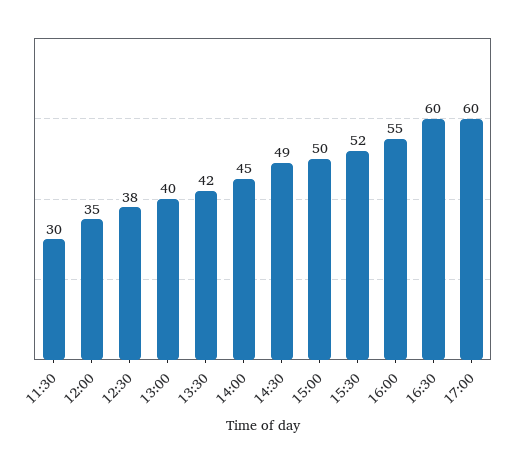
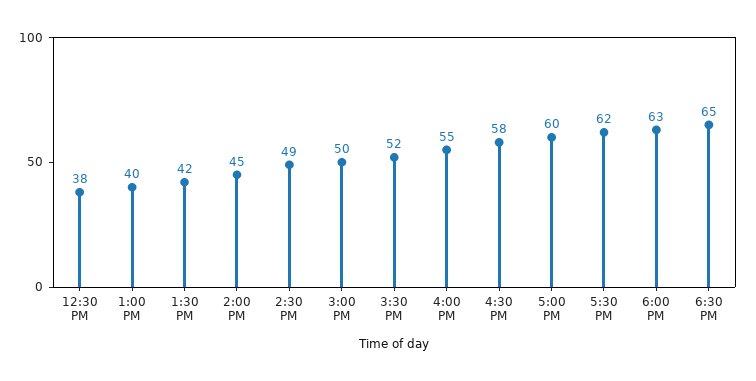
11:30: 30 -> none
12:00: 35 -> none
16:30: 60 -> 58
5:30 PM: none -> 62
6:00 PM: none -> 63
6:30 PM: none -> 65

